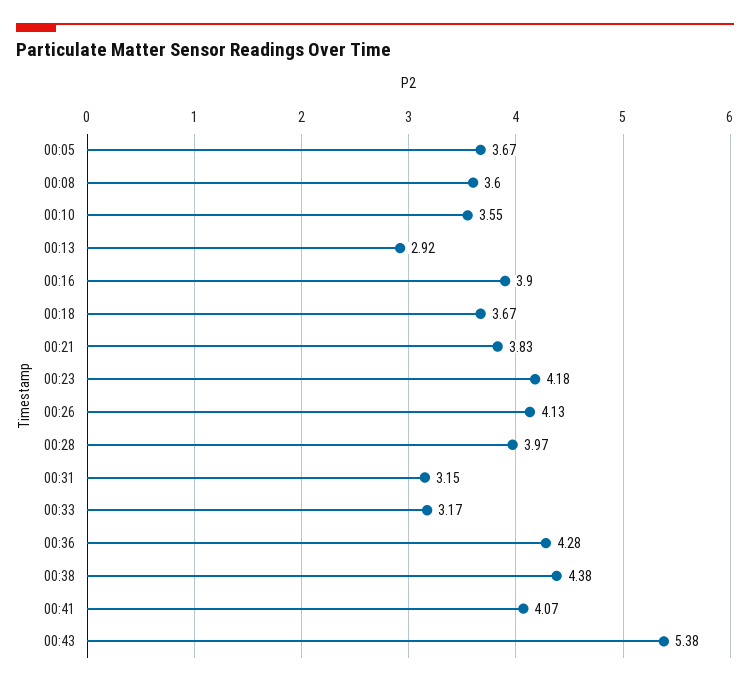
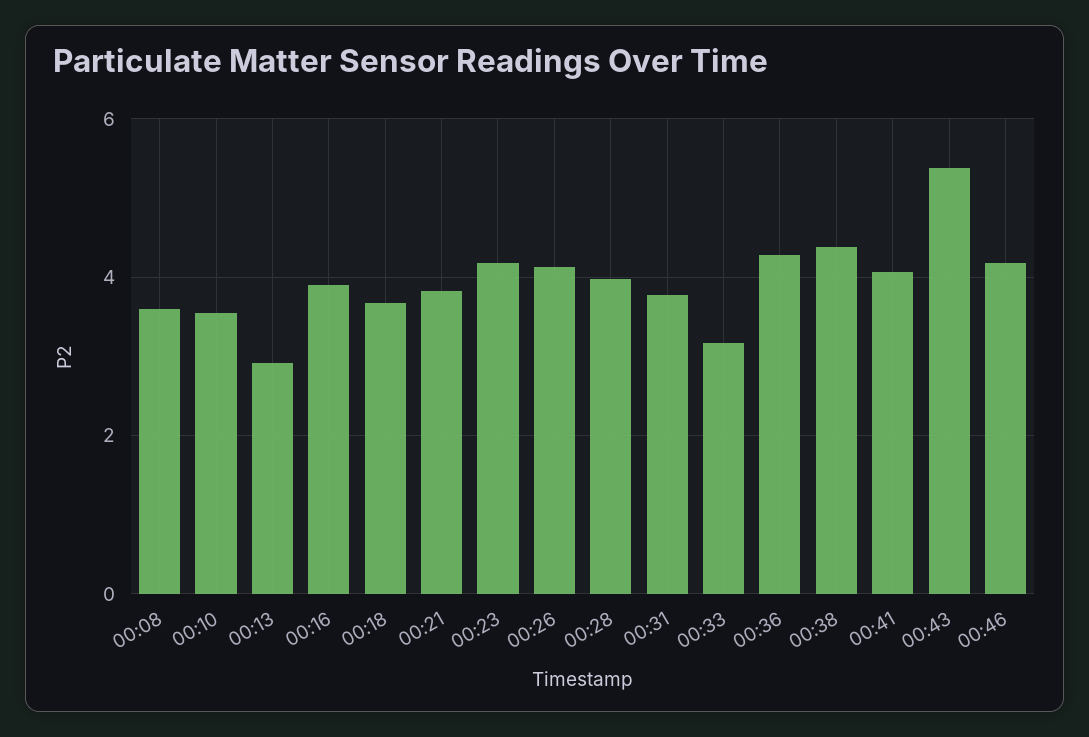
00:05: 3.67 -> none
00:31: 3.15 -> 3.8
00:46: none -> 4.2

